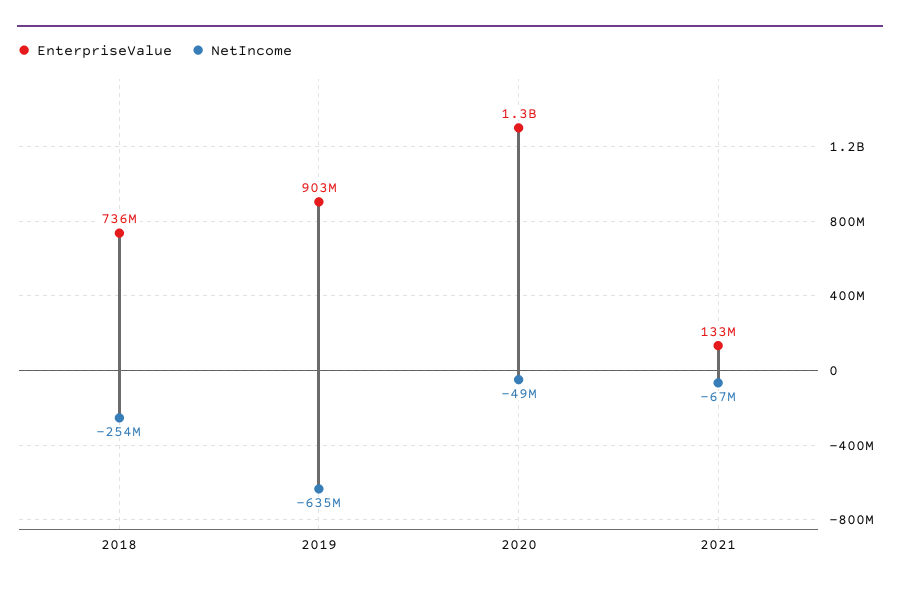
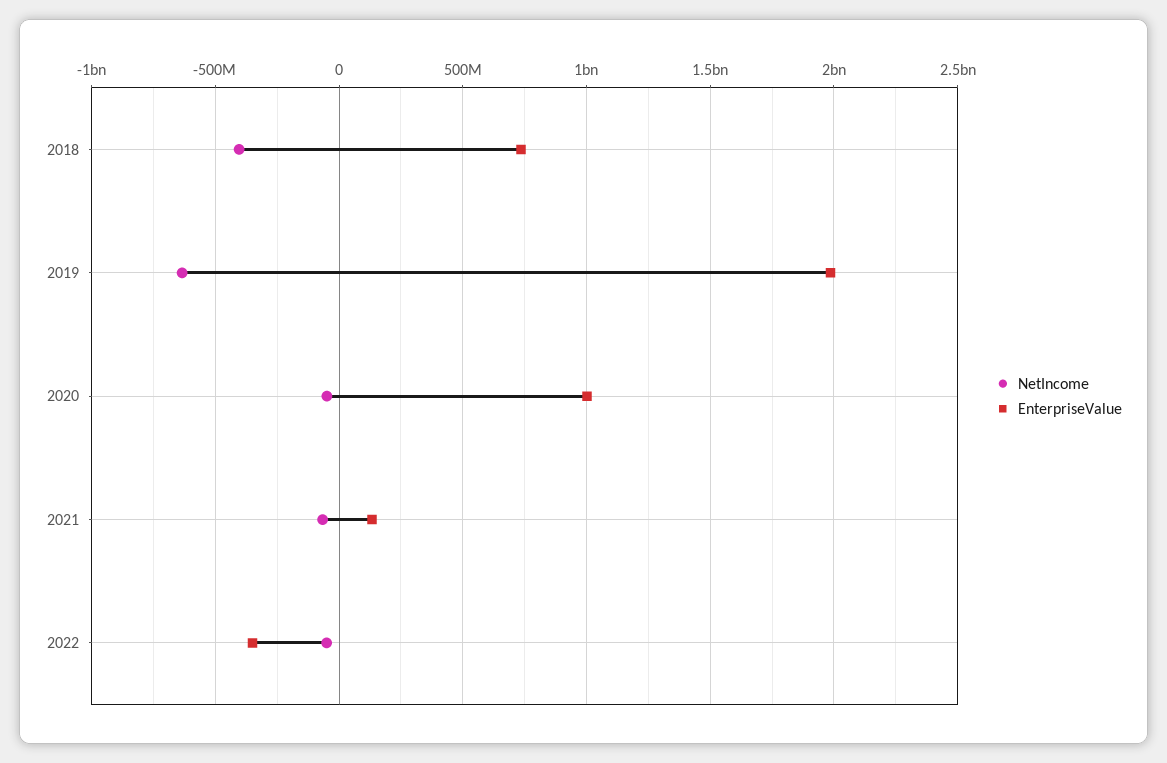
NetIncome, 2018: -254000000 -> -400000000
EnterpriseValue, 2019: 903000000 -> 2000000000
EnterpriseValue, 2020: 1300000000 -> 1000000000
NetIncome, 2022: none -> -50000000
EnterpriseValue, 2022: none -> -350000000

